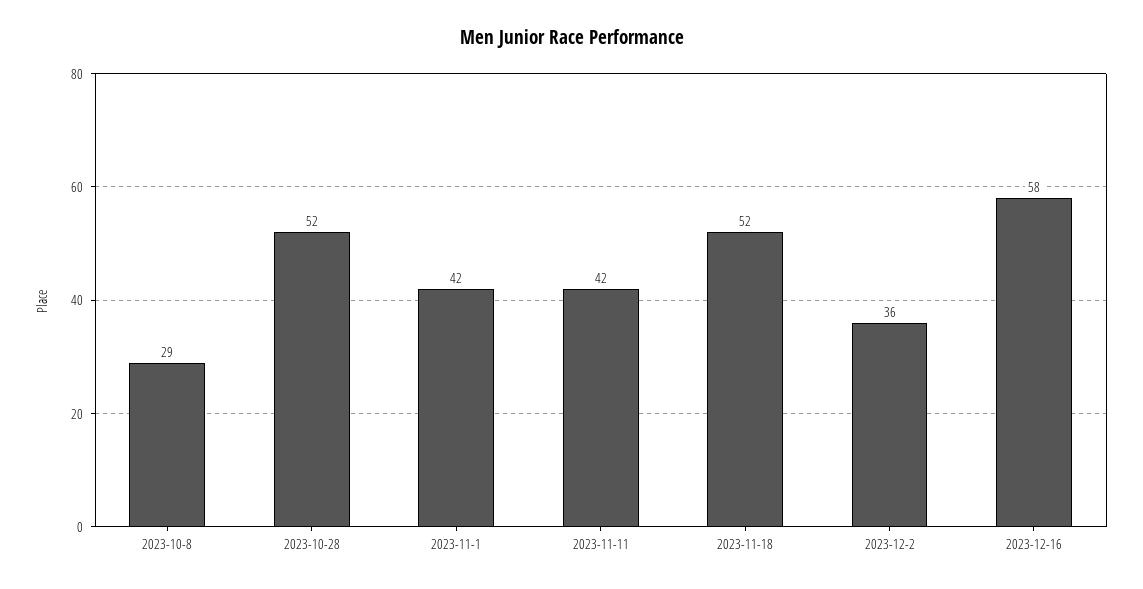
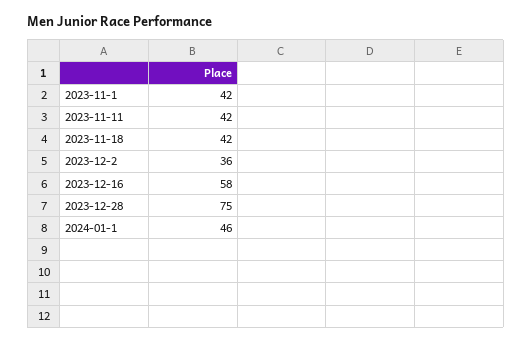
2023-10-8: 29 -> none
2023-10-28: 52 -> none
2023-11-18: 52 -> 42
2023-12-28: none -> 75
2024-01-1: none -> 46

